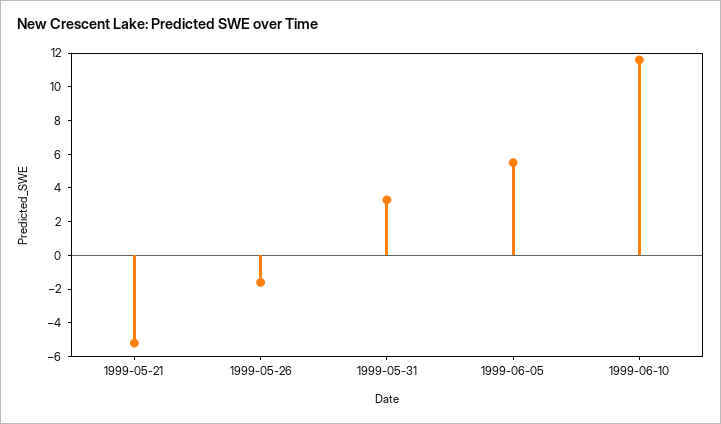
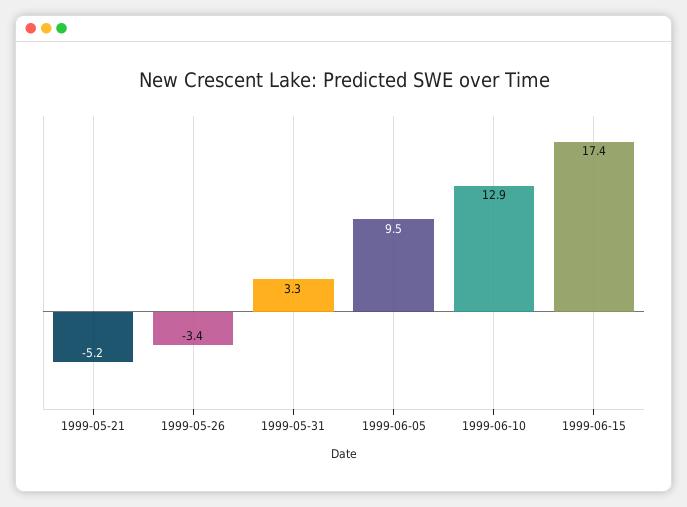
1999-05-26: -1.5 -> -3.4
1999-06-05: 5.5 -> 9.5
1999-06-10: 11.5 -> 12.9
1999-06-15: none -> 17.4

